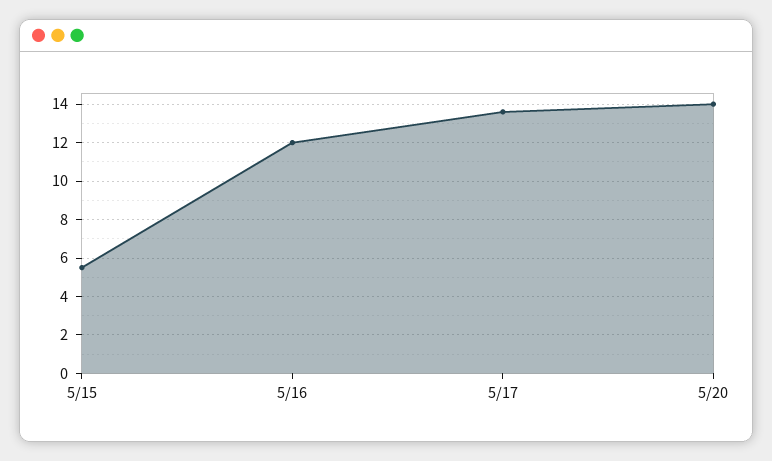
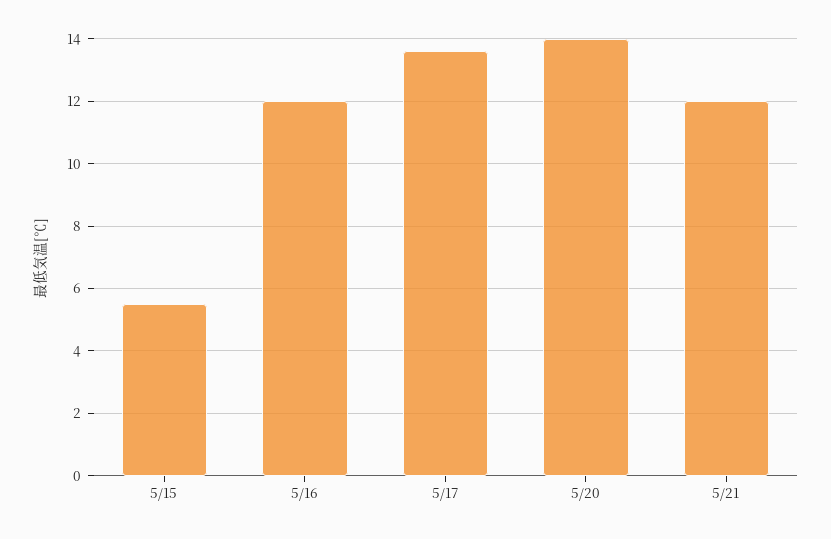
5/21: none -> 12

